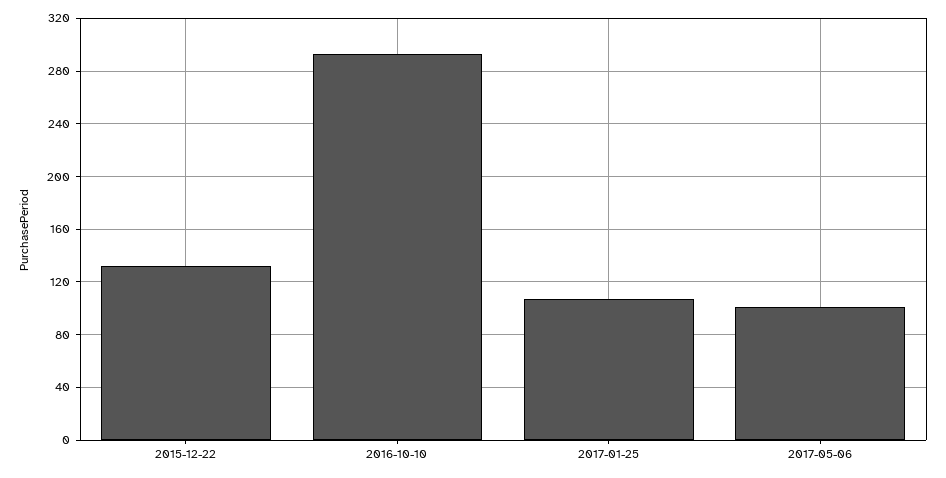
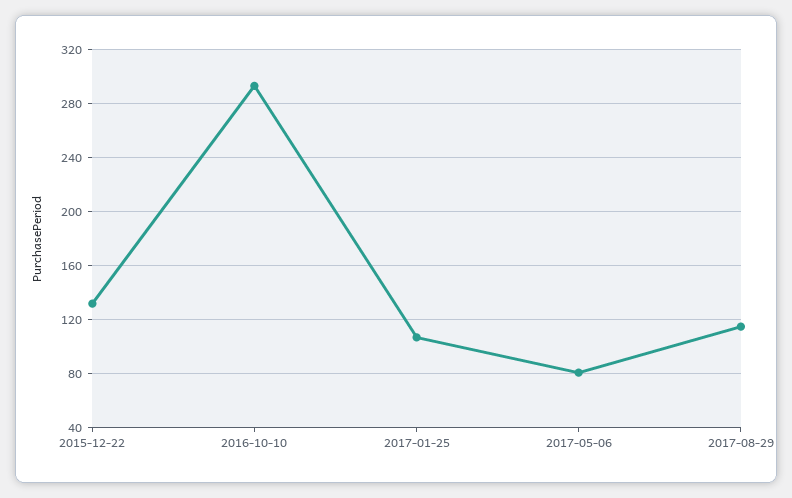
2017-05-06: 100 -> 80
2017-08-29: none -> 115

